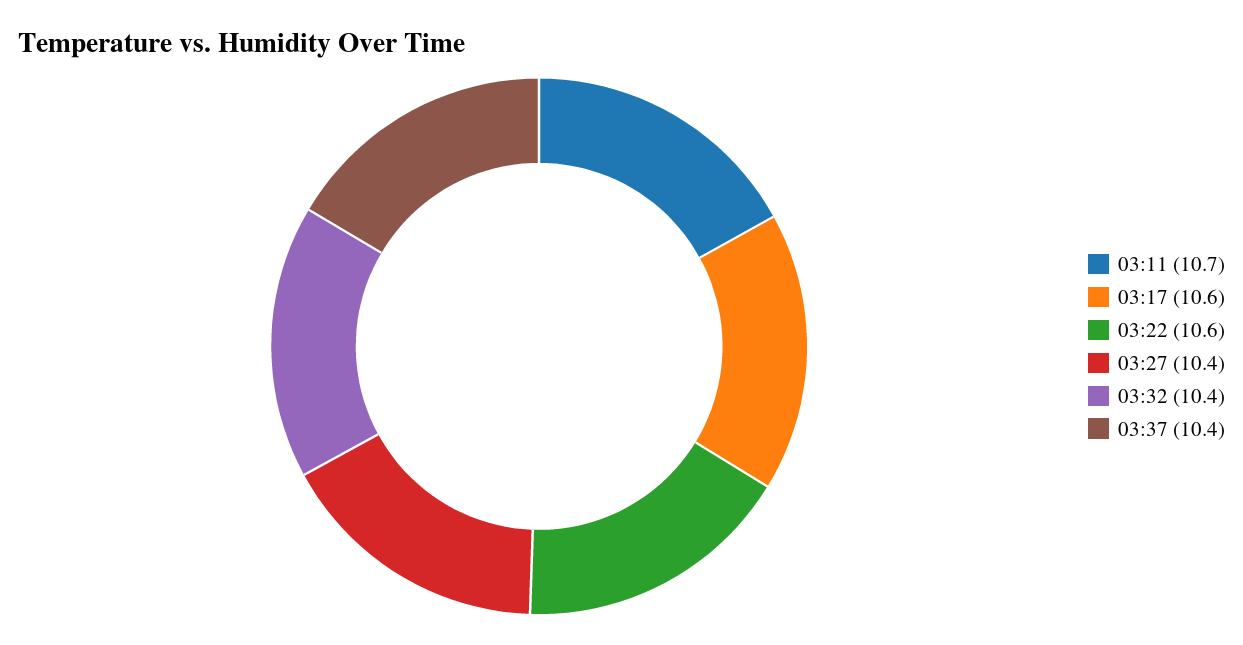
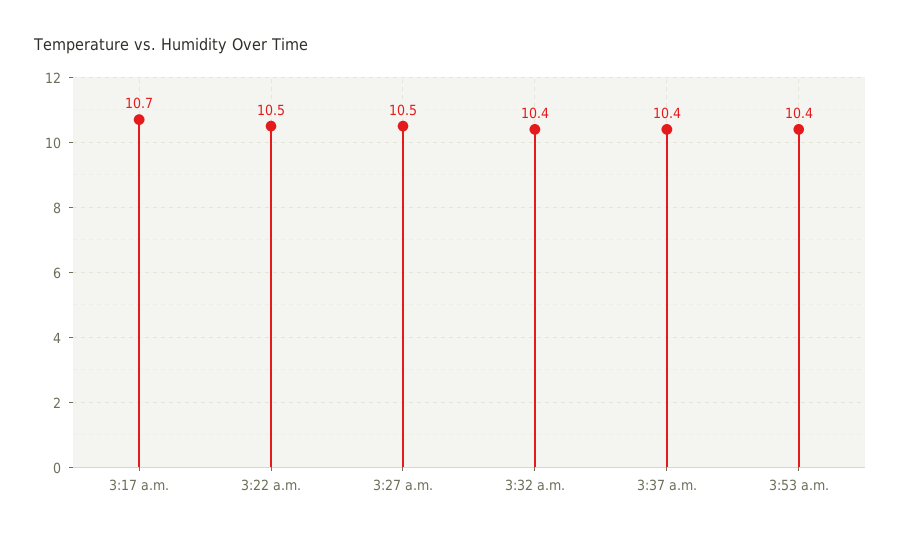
03:11: 10.7 -> none
03:17: 10.6 -> 10.7
03:22: 10.6 -> 10.5
03:27: 10.4 -> 10.5
3:53 a.m.: none -> 10.4

